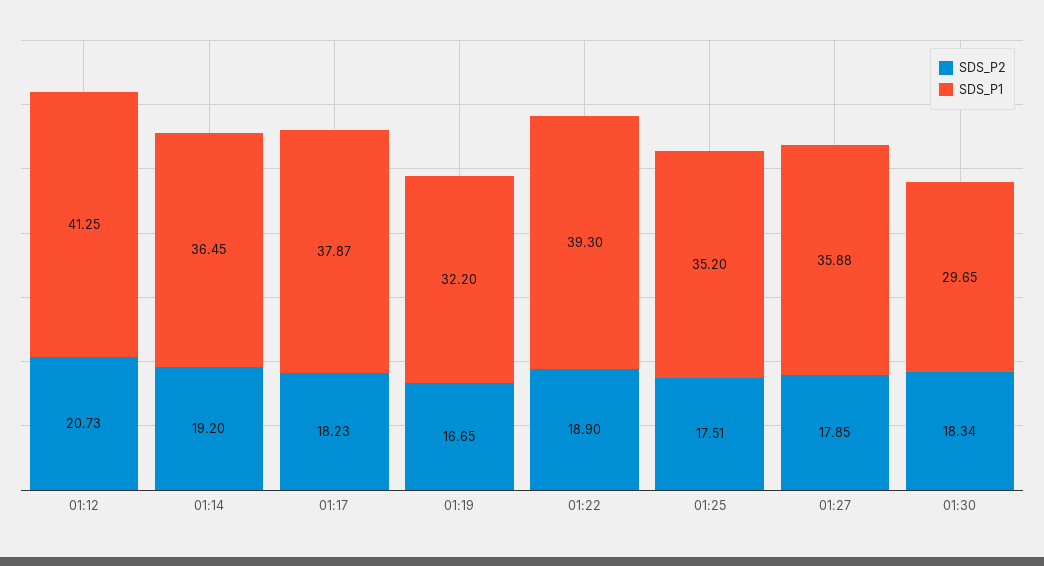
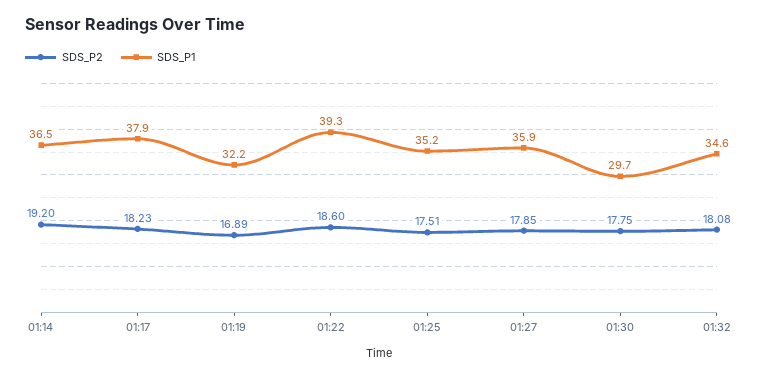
SDS_P2, 01:12: 20.73 -> none
SDS_P1, 01:12: 41.25 -> none
SDS_P2, 01:19: 16.65 -> 16.89
SDS_P2, 01:22: 18.9 -> 18.6
SDS_P2, 01:30: 18.34 -> 17.75
SDS_P2, 01:32: none -> 18.08
SDS_P1, 01:32: none -> 34.6

